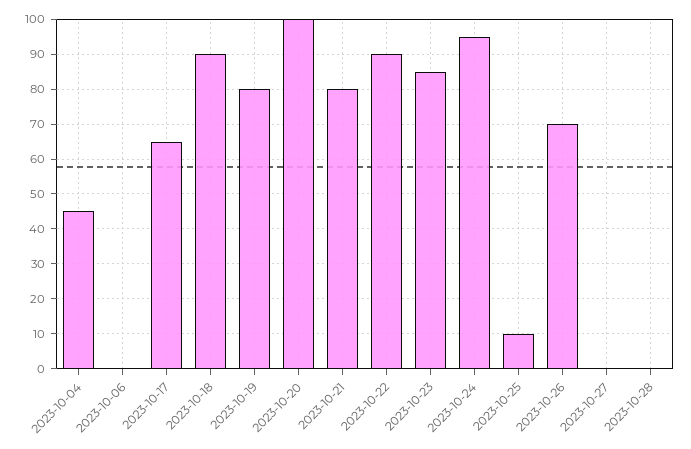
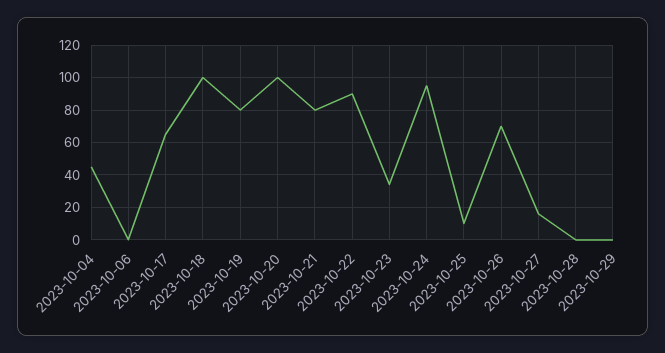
2023-10-18: 90 -> 100
2023-10-23: 85 -> 35
2023-10-27: 0 -> 15
2023-10-29: none -> 0

